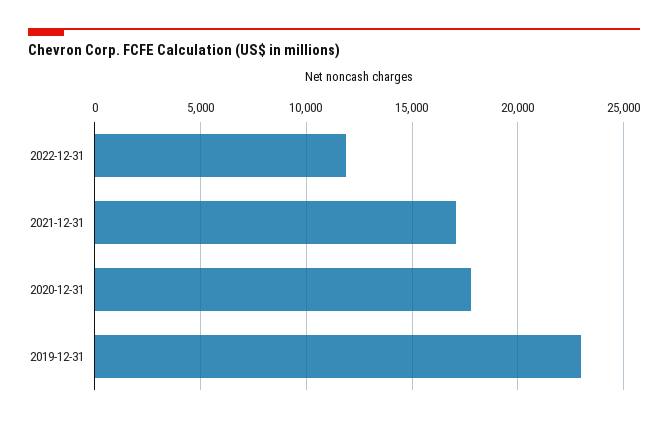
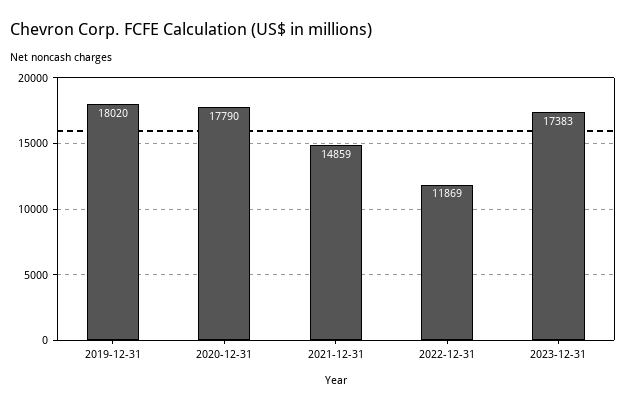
2021-12-31: 17000 -> 14859
2019-12-31: 23000 -> 18020
2023-12-31: none -> 17383

